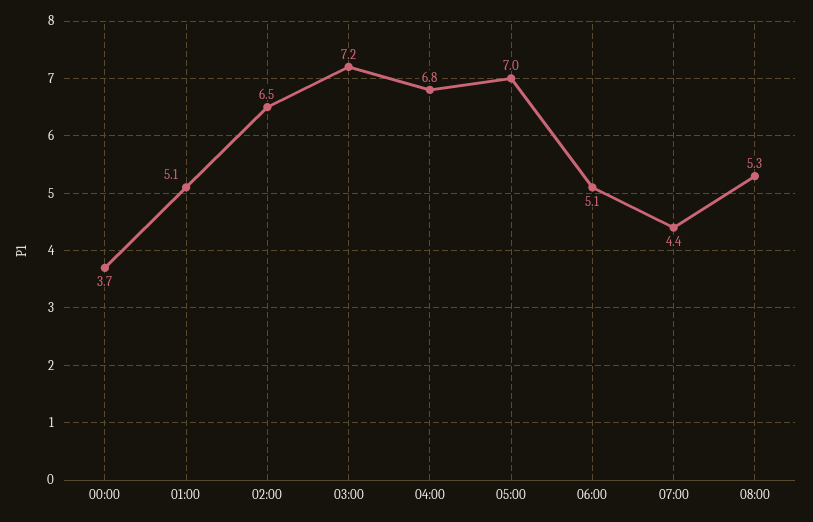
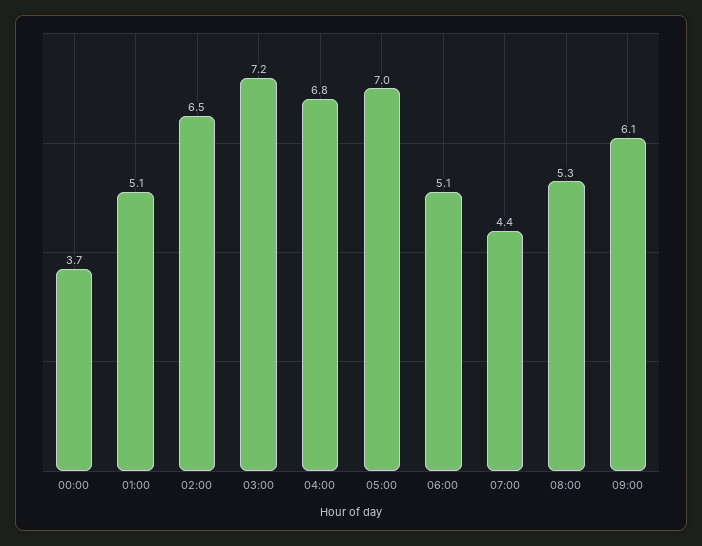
09:00: none -> 6.1

